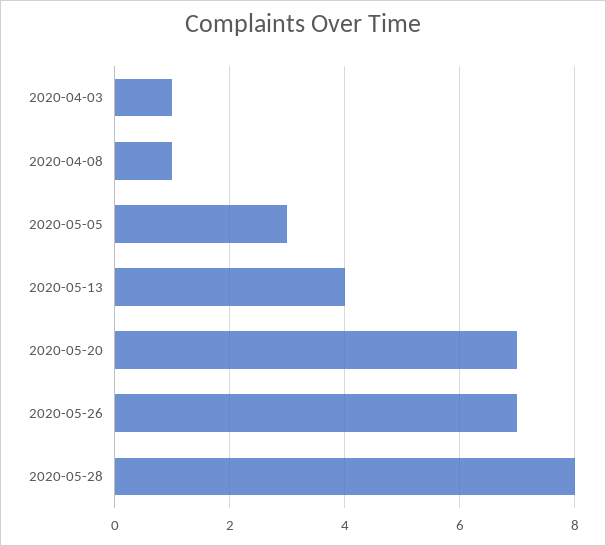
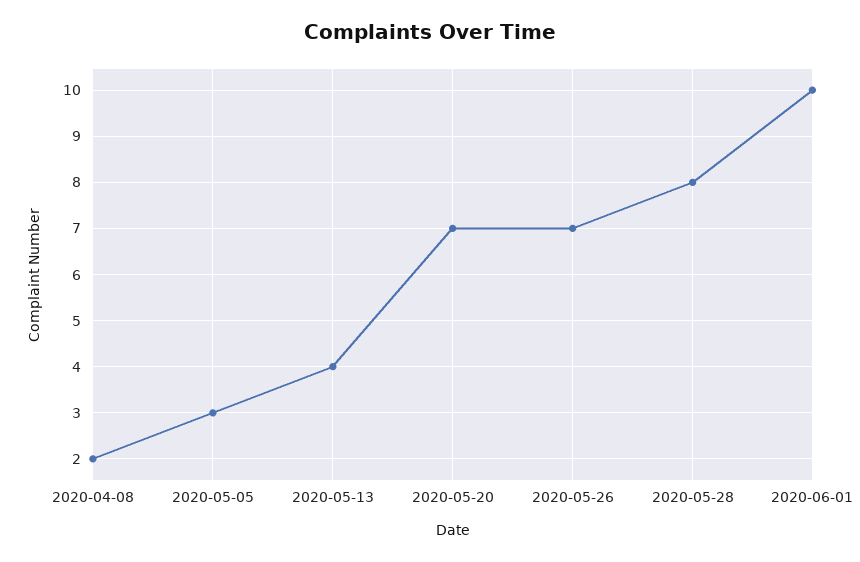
2020-04-03: 1 -> none
2020-04-08: 1 -> 2
2020-06-01: none -> 10

